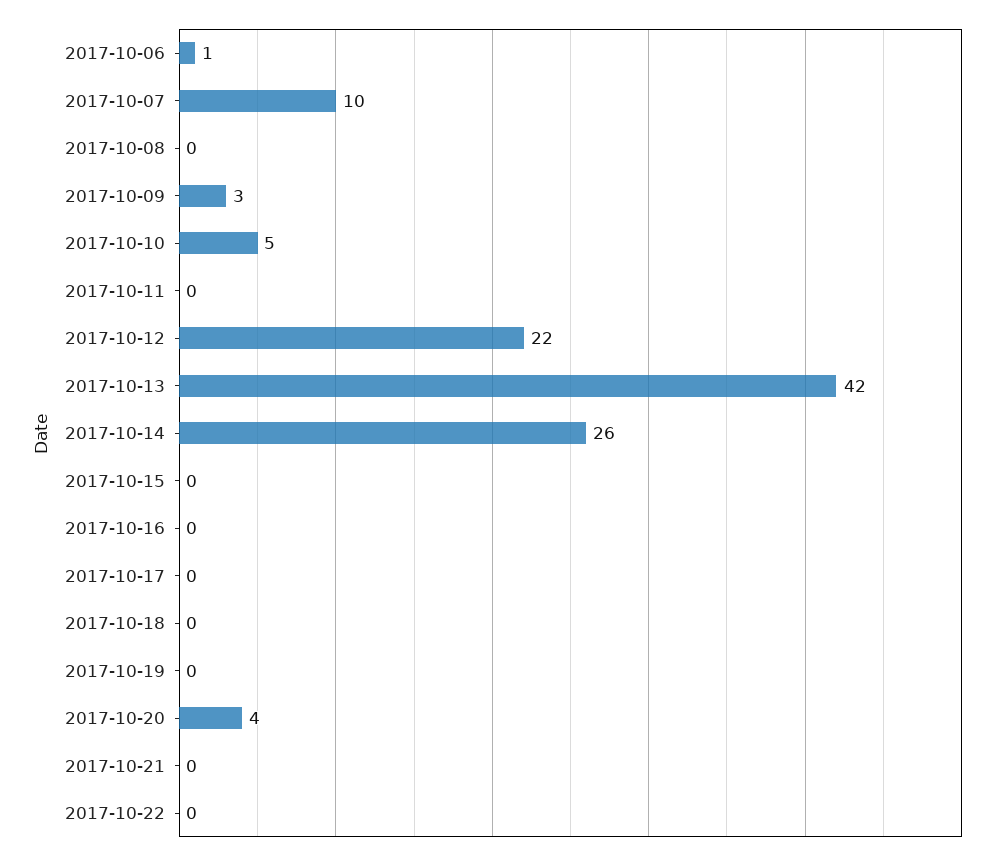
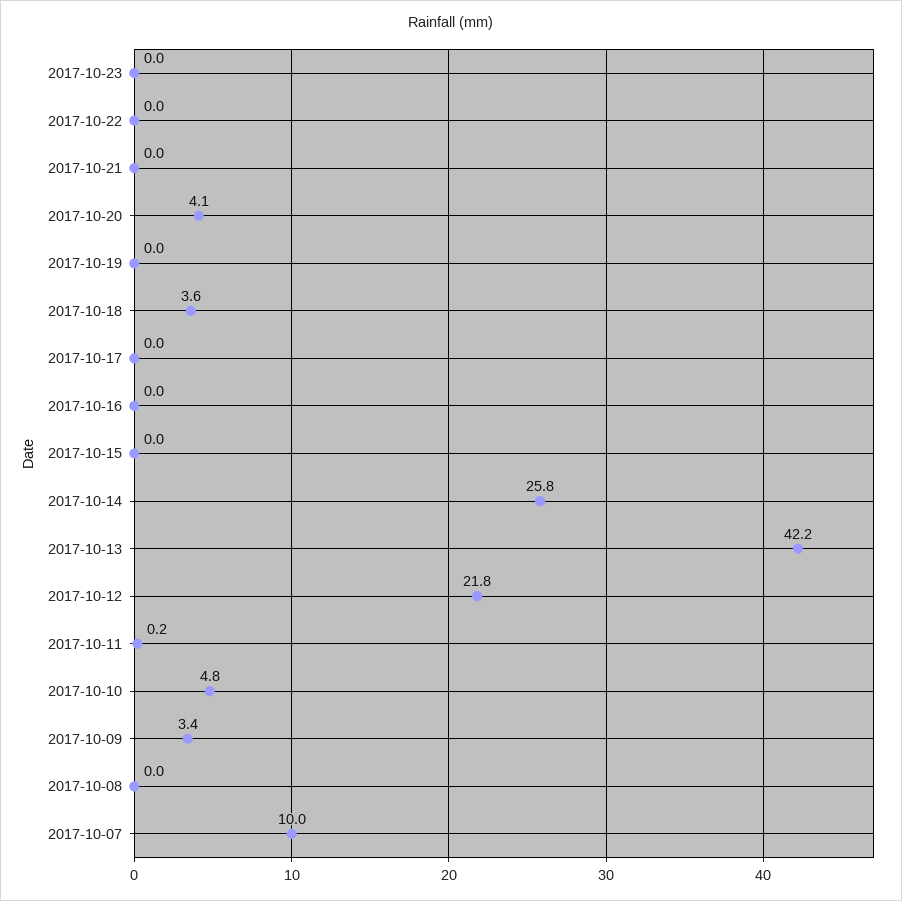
2017-10-06: 1 -> none
2017-10-18: 0 -> 3.6
2017-10-23: none -> 0

